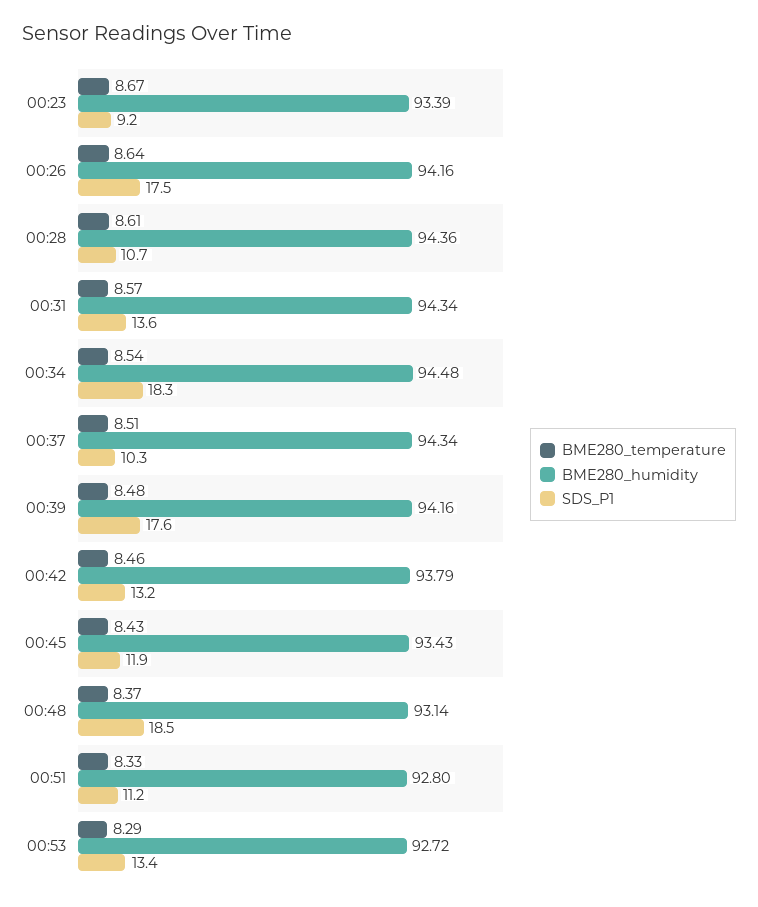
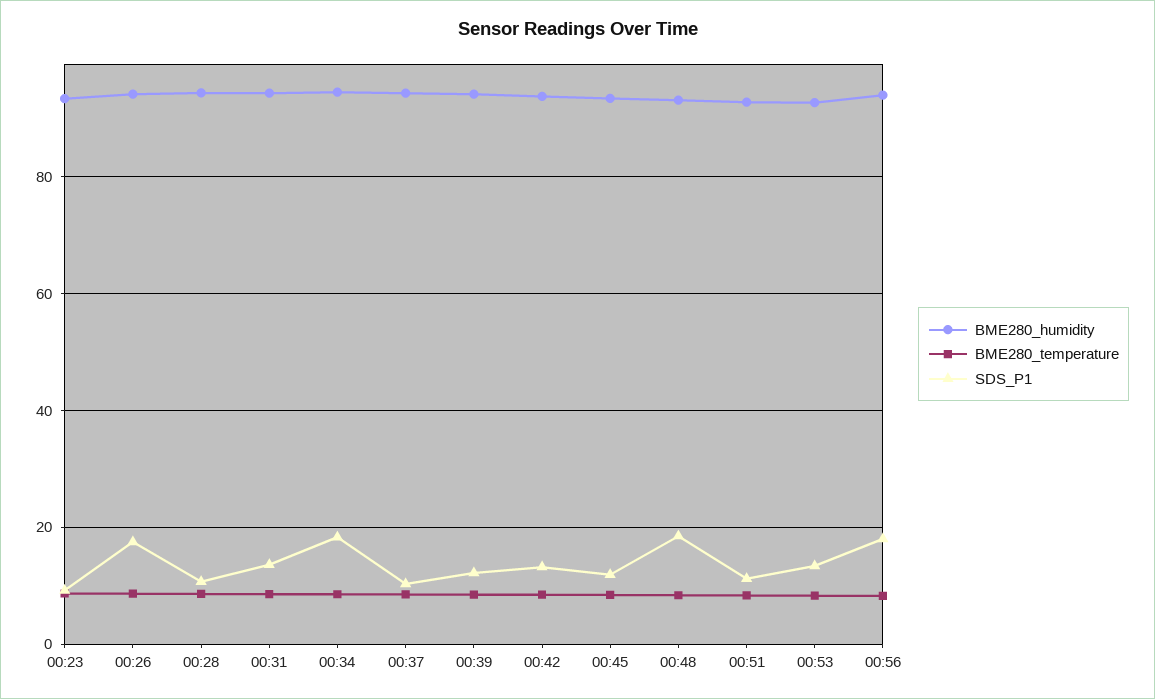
SDS_P1, 00:39: 17.6 -> 12
BME280_humidity, 00:56: none -> 94
BME280_temperature, 00:56: none -> 8
SDS_P1, 00:56: none -> 18

